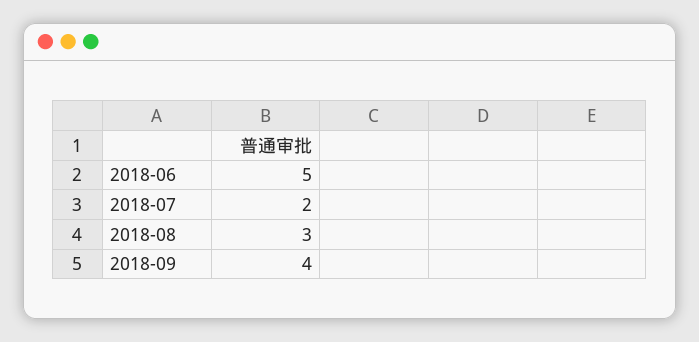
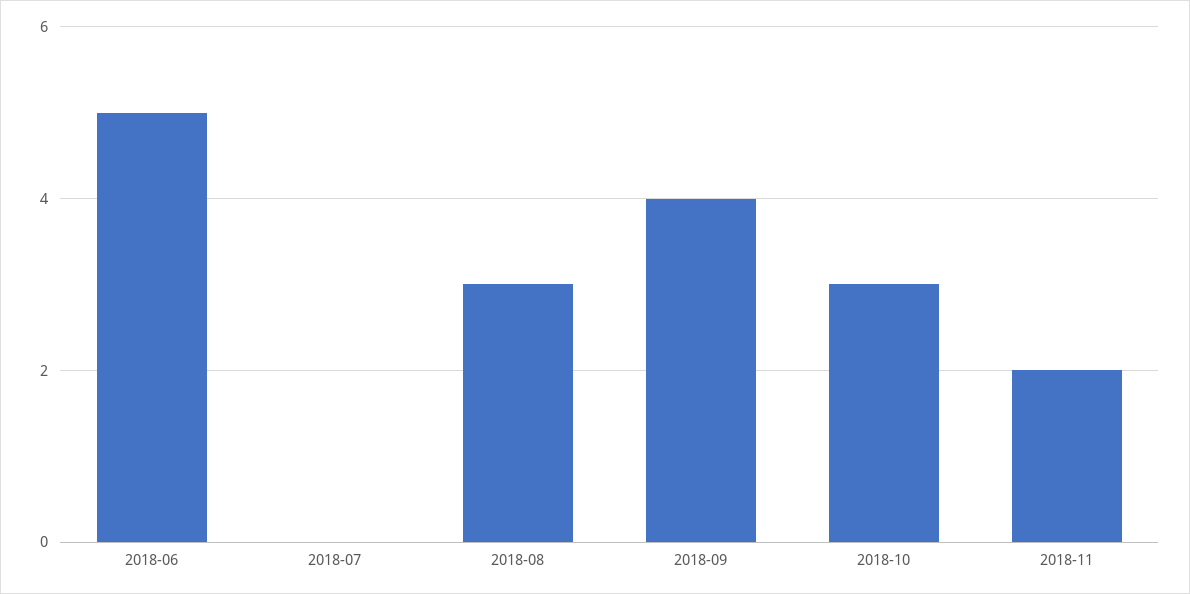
2018-07: 2 -> 0
2018-10: none -> 3
2018-11: none -> 2

